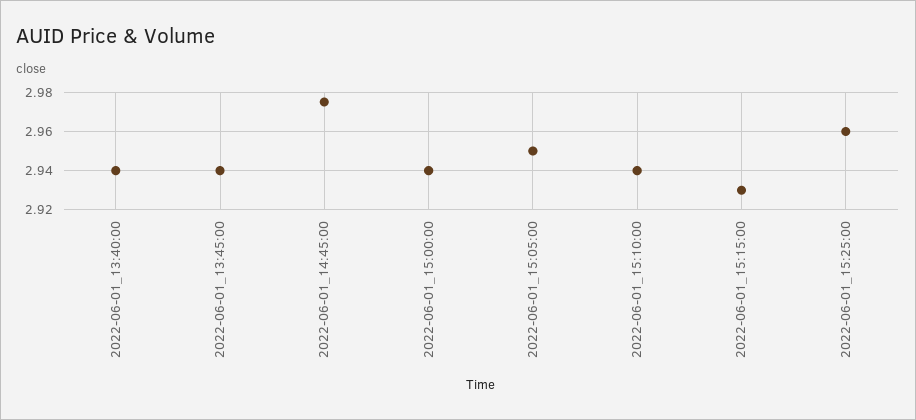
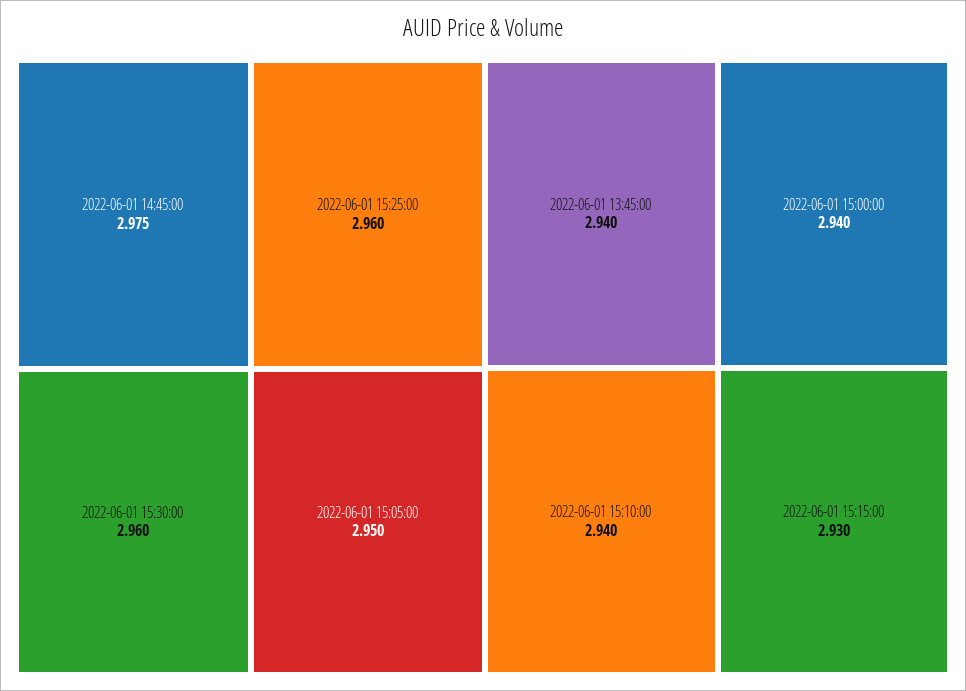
2022-06-01_13:40:00: 2.94 -> none
2022-06-01 15:30:00: none -> 2.96

